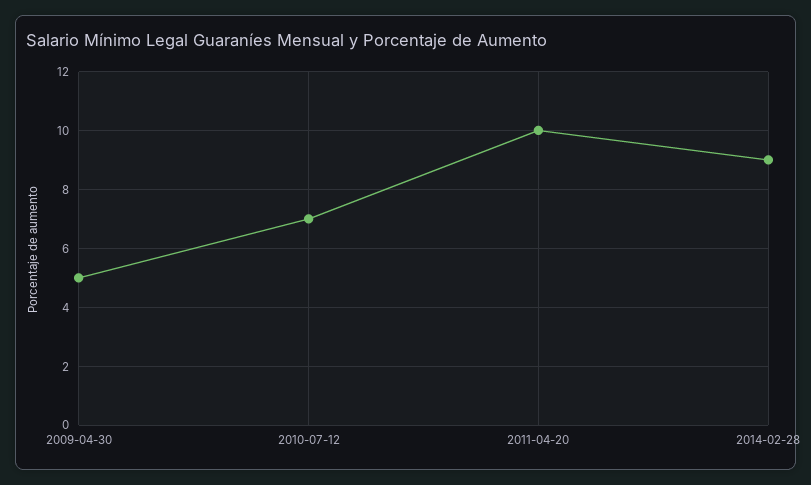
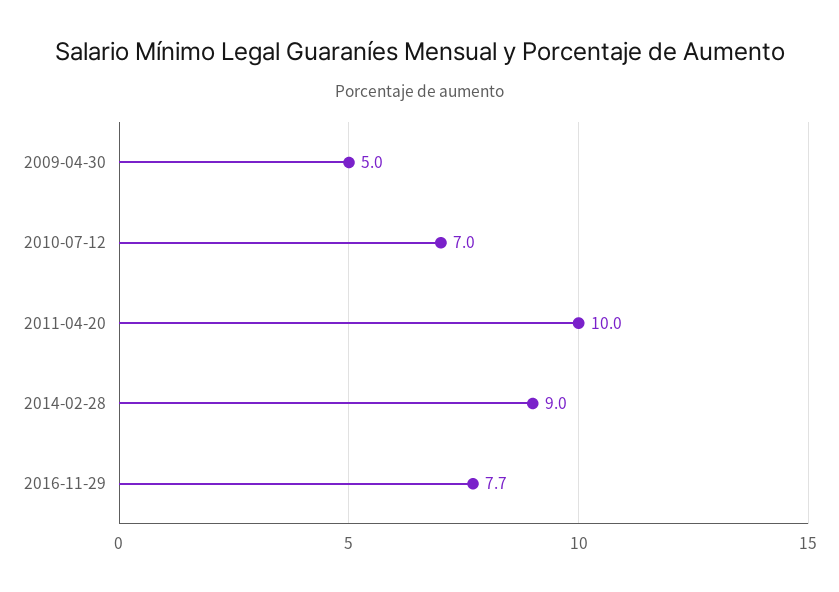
2016-11-29: none -> 7.7

